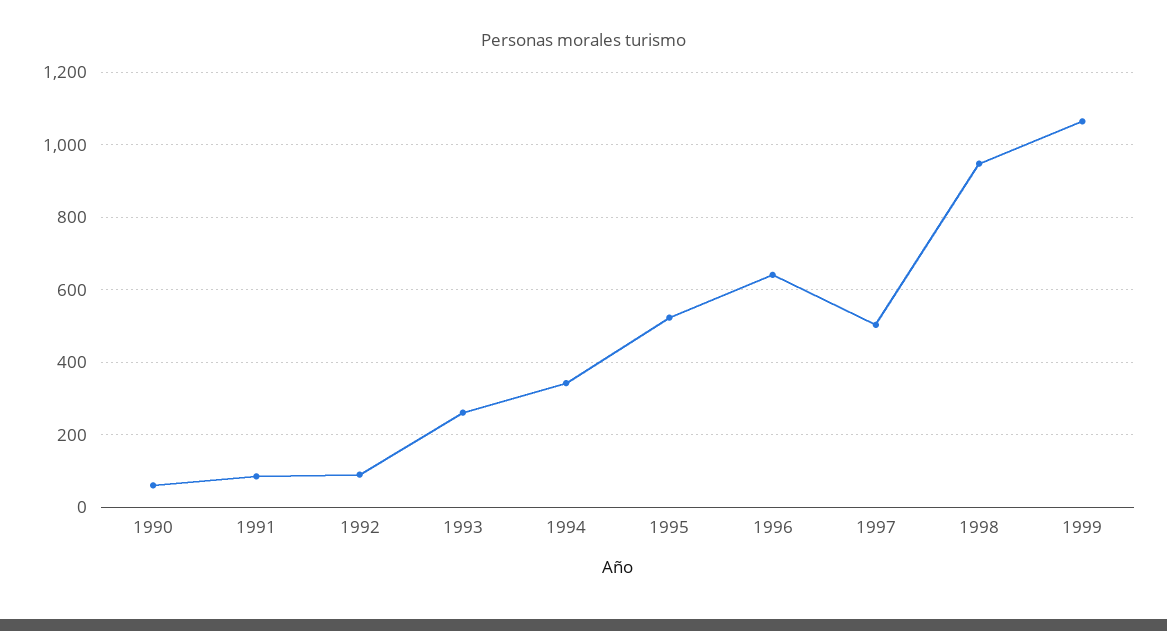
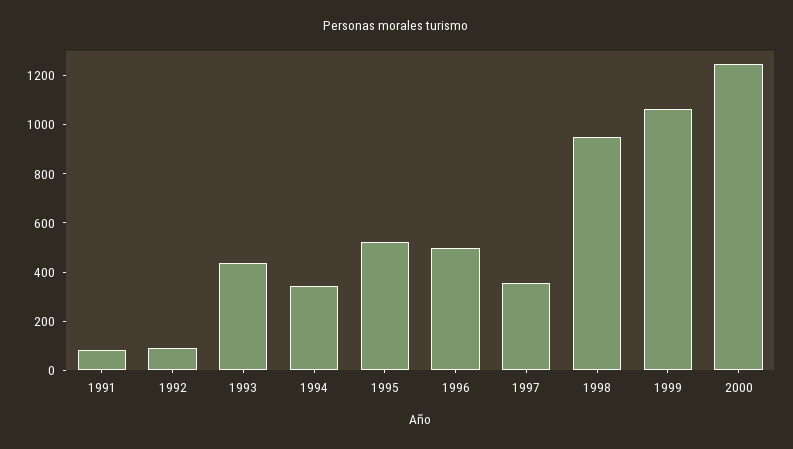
1990: 60 -> none
1993: 260 -> 450
1996: 640 -> 500
1997: 500 -> 350
2000: none -> 1250

